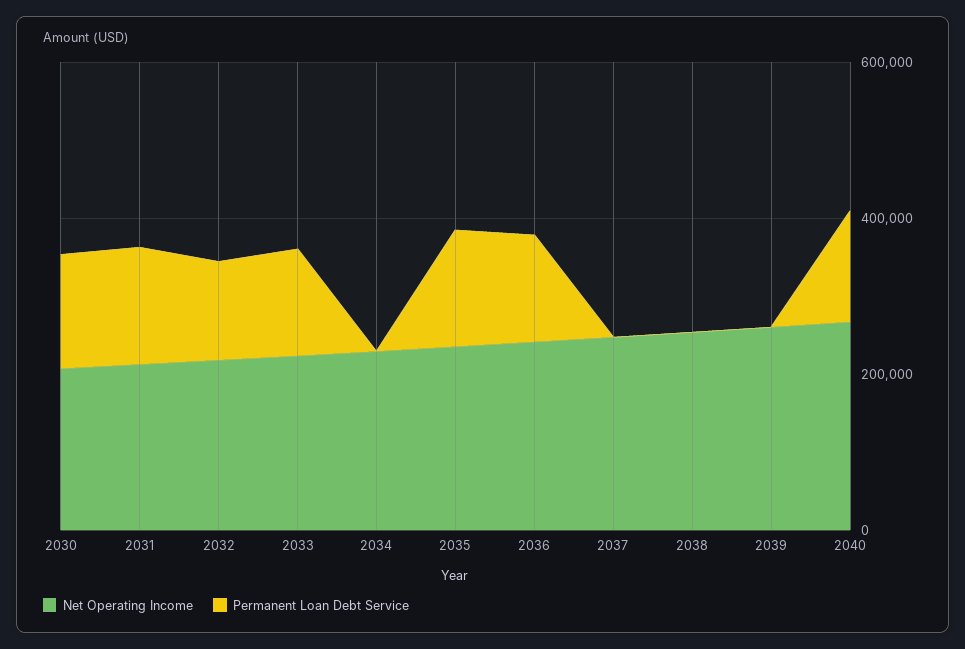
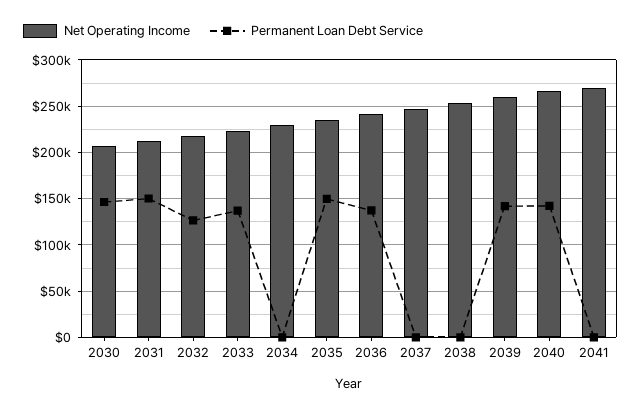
Permanent Loan Debt Service, 2039: 0 -> 140000
Net Operating Income, 2041: none -> 270000
Permanent Loan Debt Service, 2041: none -> 0

